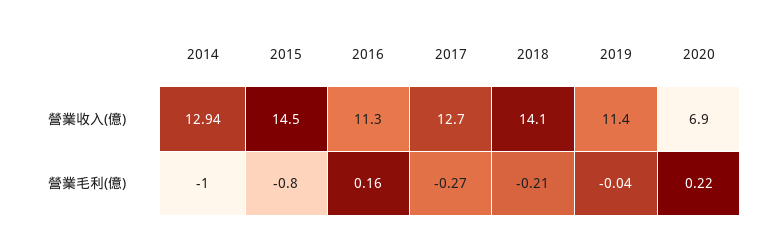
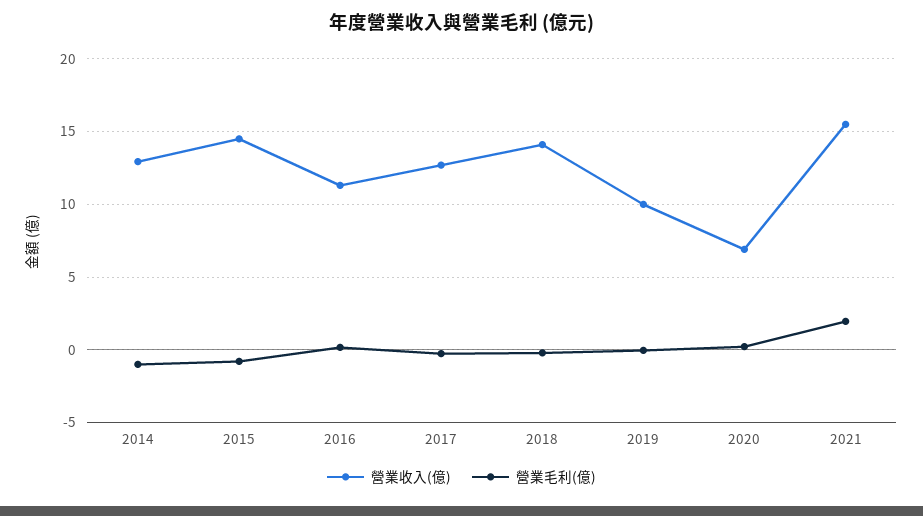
營業收入(億), 2019: 11.4 -> 10
營業收入(億), 2021: none -> 15.5
營業毛利(億), 2021: none -> 2

